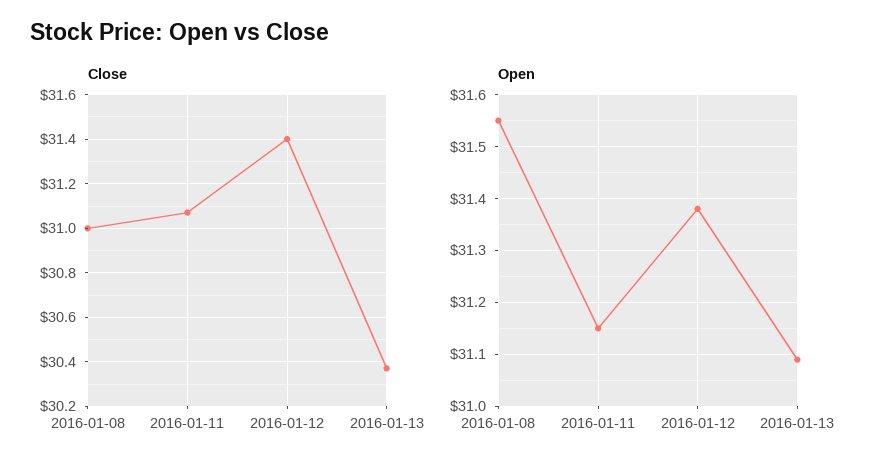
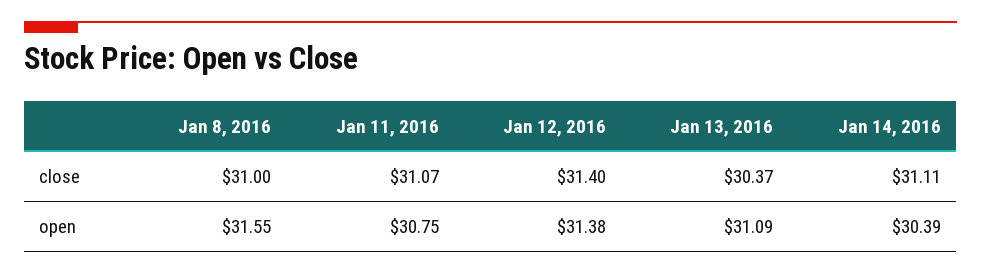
Open, 2016-01-11: 31.15 -> 30.75
Close, Jan 14, 2016: none -> 31.11
Open, Jan 14, 2016: none -> 30.39

